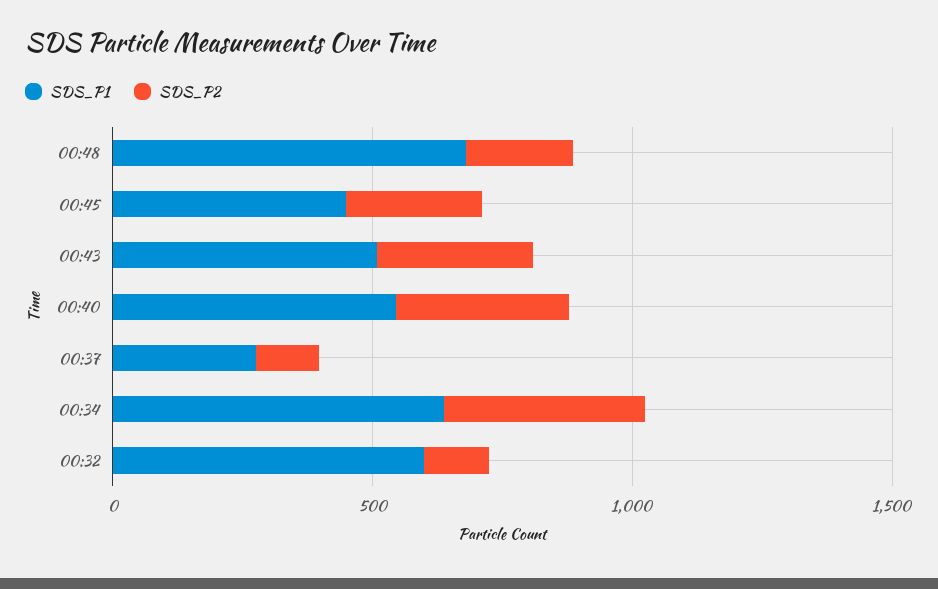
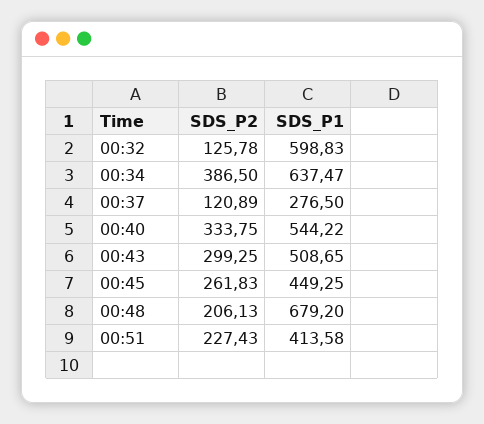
SDS_P2, 00:51: none -> 227.43
SDS_P1, 00:51: none -> 413.58

